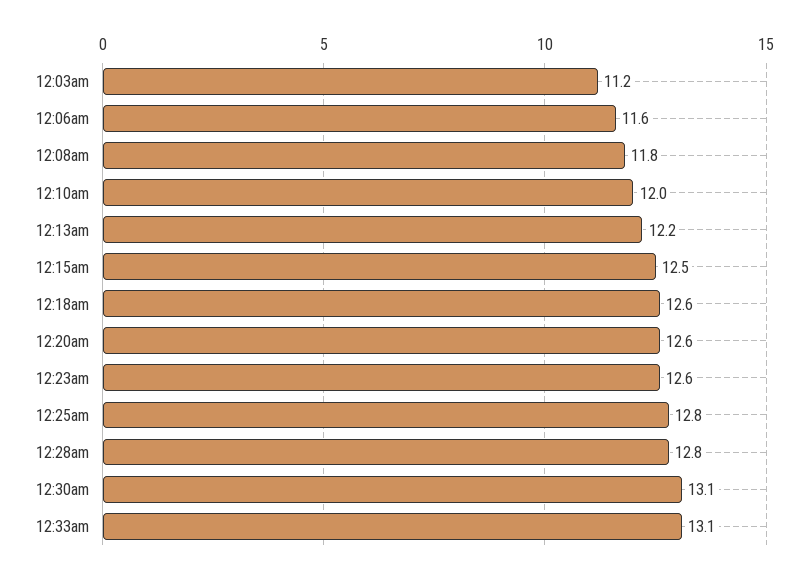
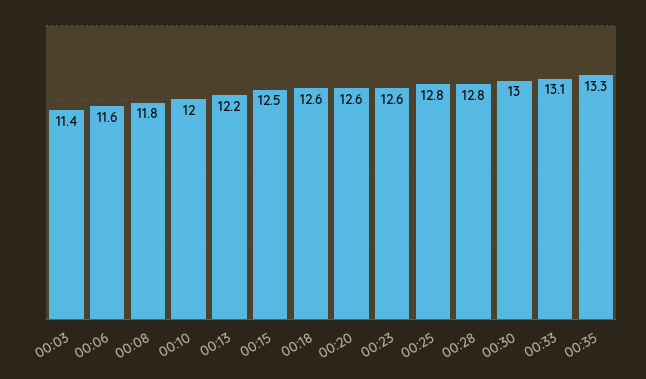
12:03am: 11.2 -> 11.4
12:30am: 13.1 -> 13
00:35: none -> 13.3

